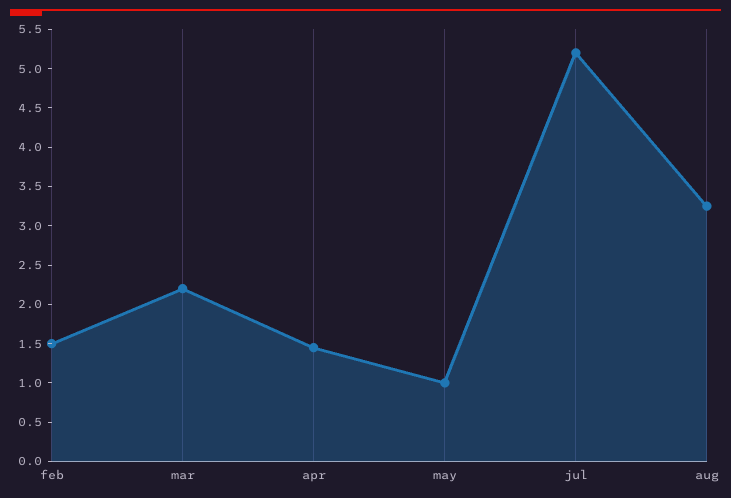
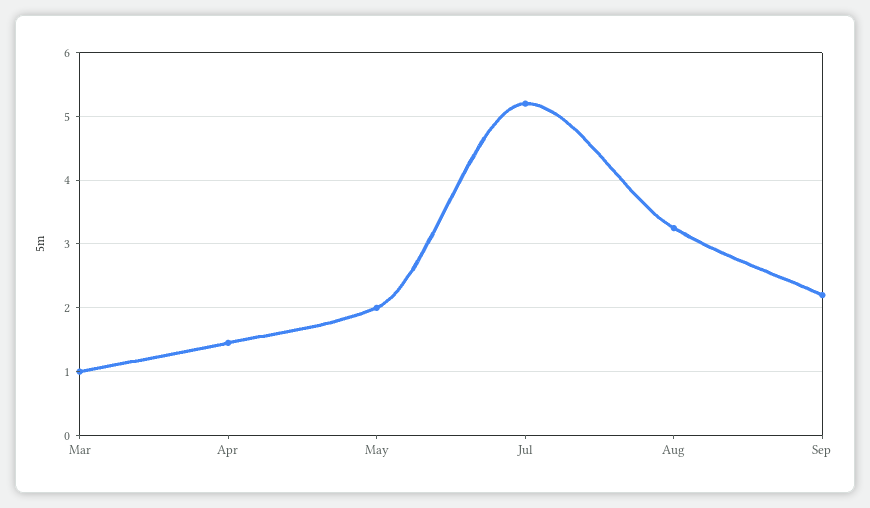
feb: 1.5 -> none
mar: 2.25 -> 1
may: 1 -> 2
Sep: none -> 2.2

